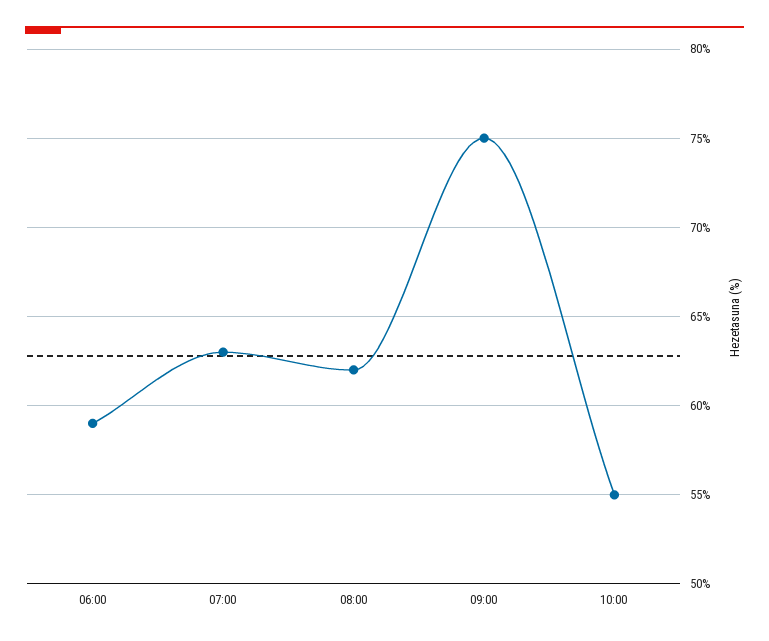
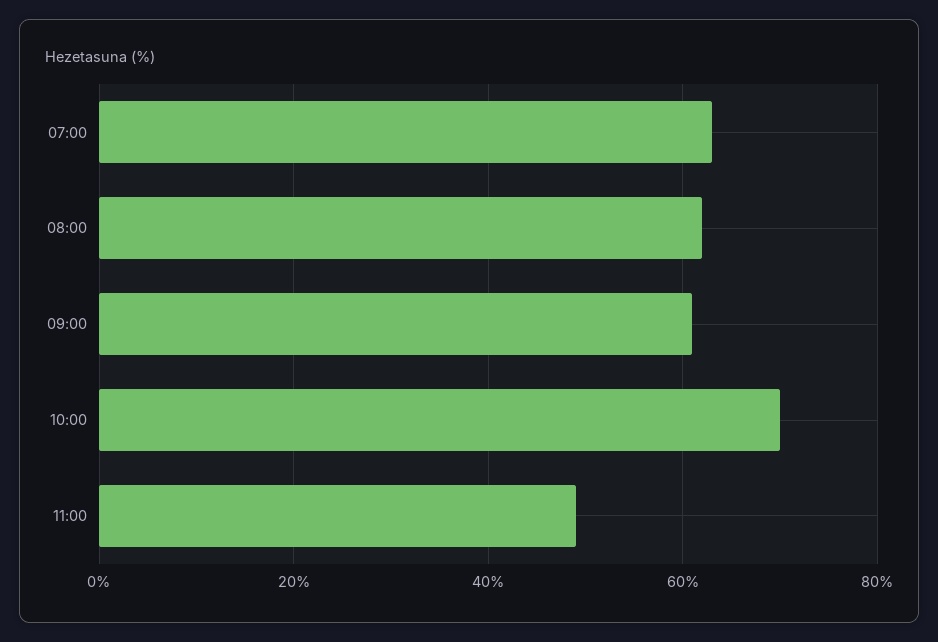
06:00: 59 -> none
09:00: 75 -> 60
10:00: 55 -> 70
11:00: none -> 50

